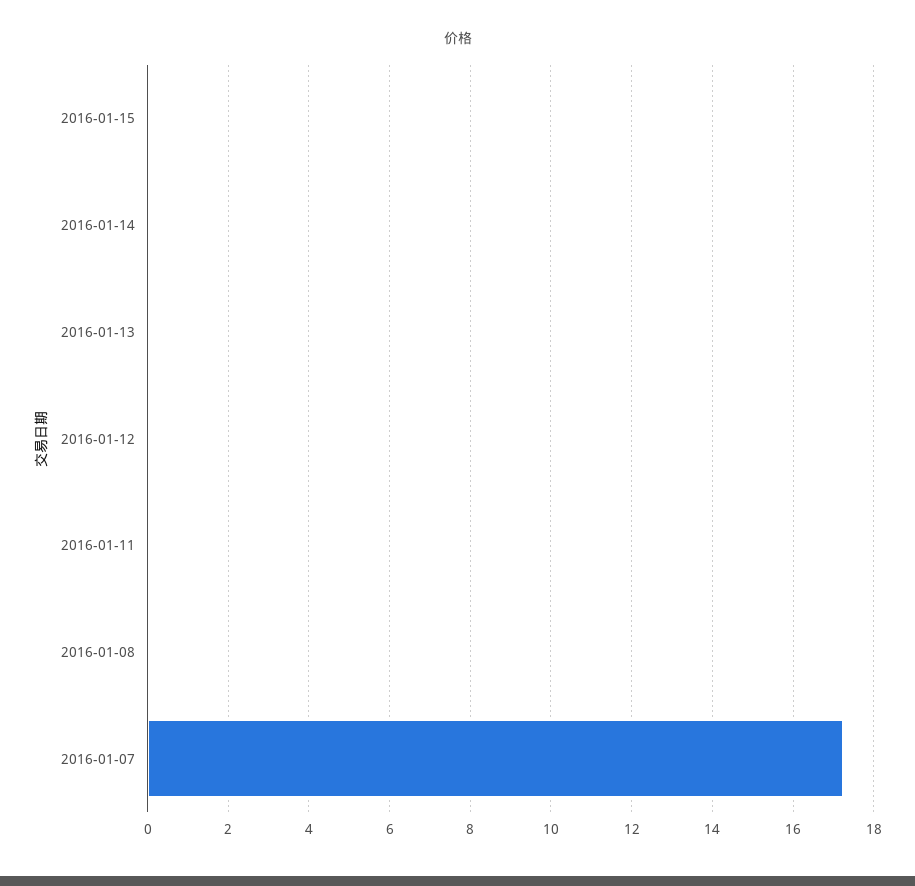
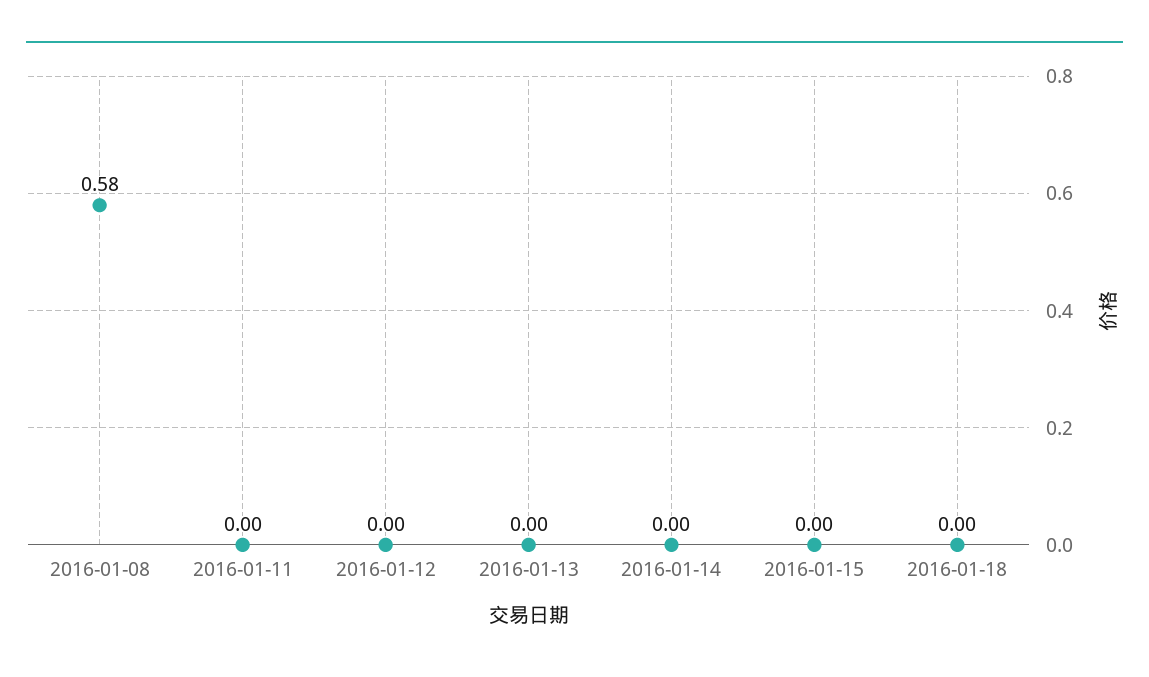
2016-01-08: 0 -> 0.58
2016-01-07: 17.2 -> none
2016-01-18: none -> 0

